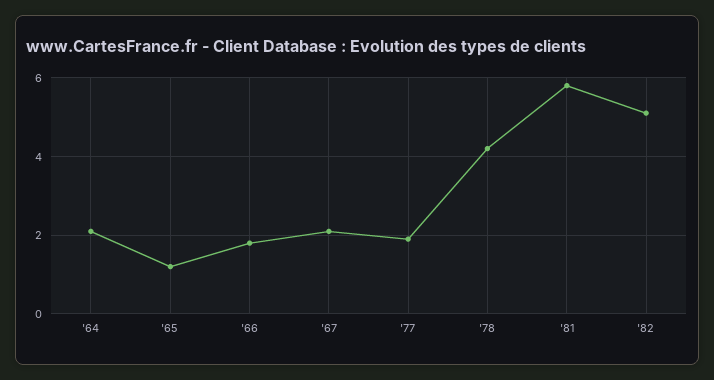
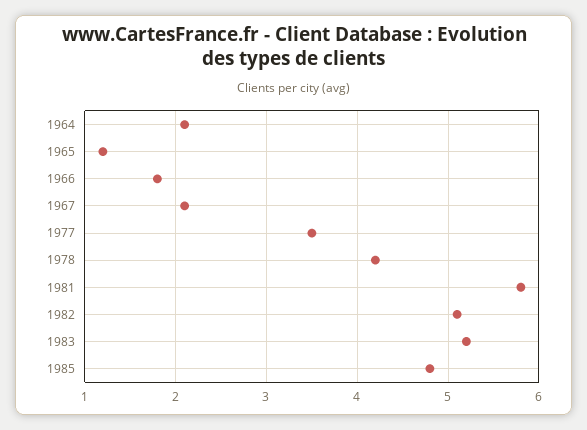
'77: 2 -> 3.5
1983: none -> 5.2
1985: none -> 4.8

